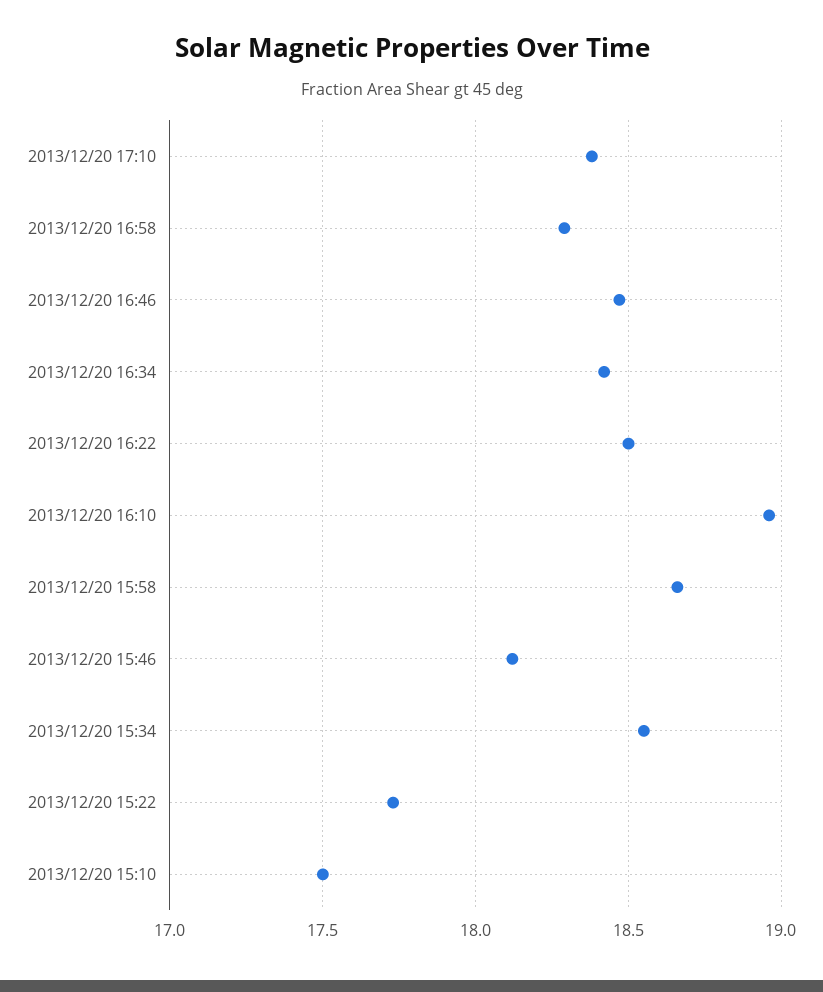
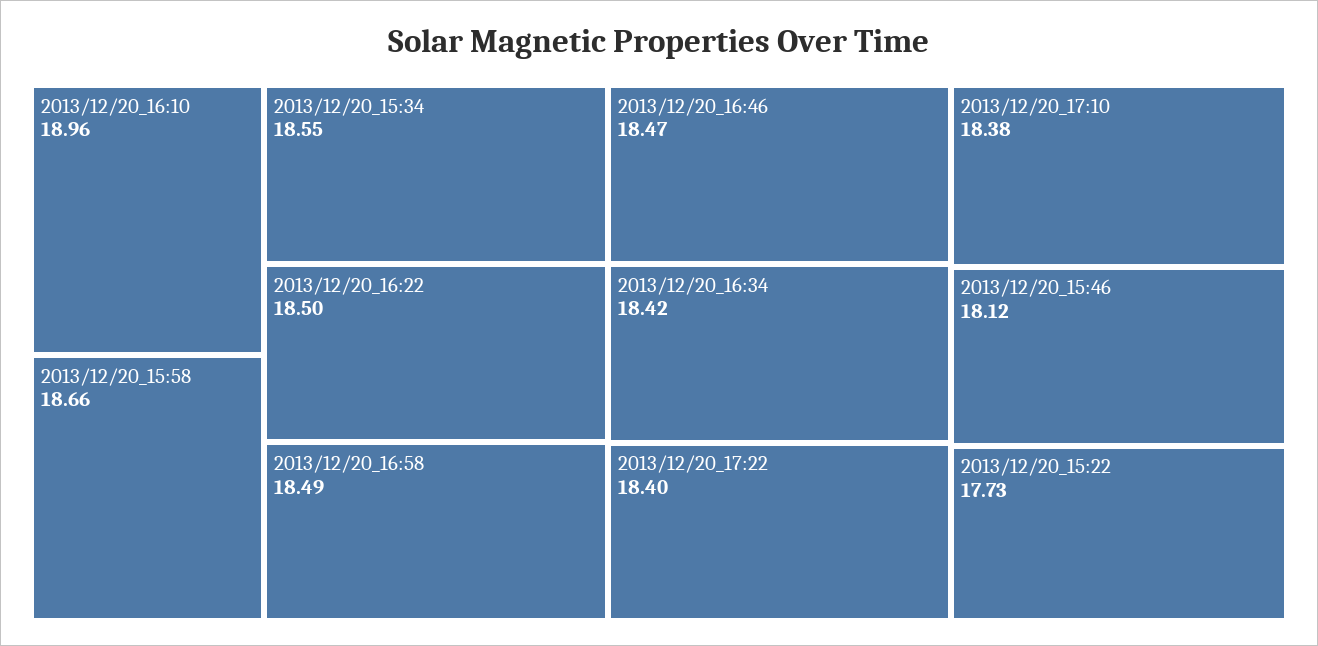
2013/12/20 16:58: 18.3 -> 18.49
2013/12/20 15:10: 17.5 -> none
2013/12/20_17:22: none -> 18.4

